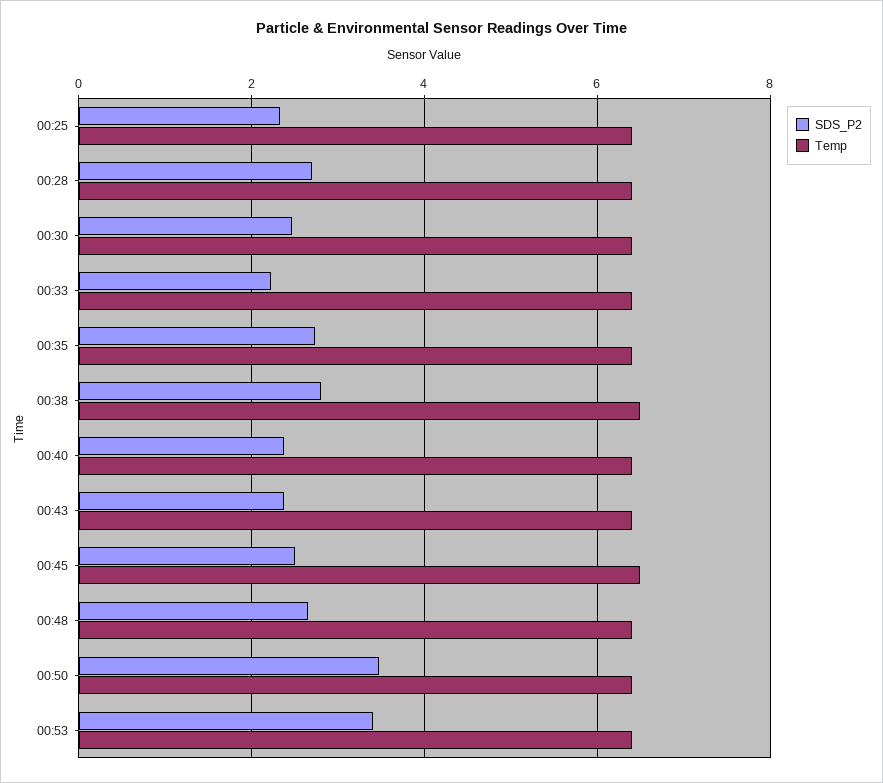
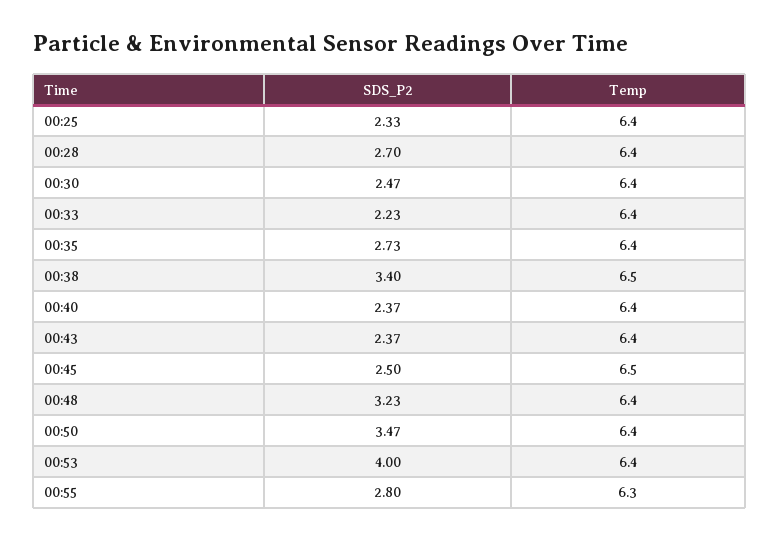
SDS_P2, 00:38: 2.8 -> 3.4
SDS_P2, 00:48: 2.6 -> 3.23
SDS_P2, 00:53: 3.4 -> 4
SDS_P2, 00:55: none -> 2.8
Temp, 00:55: none -> 6.3

